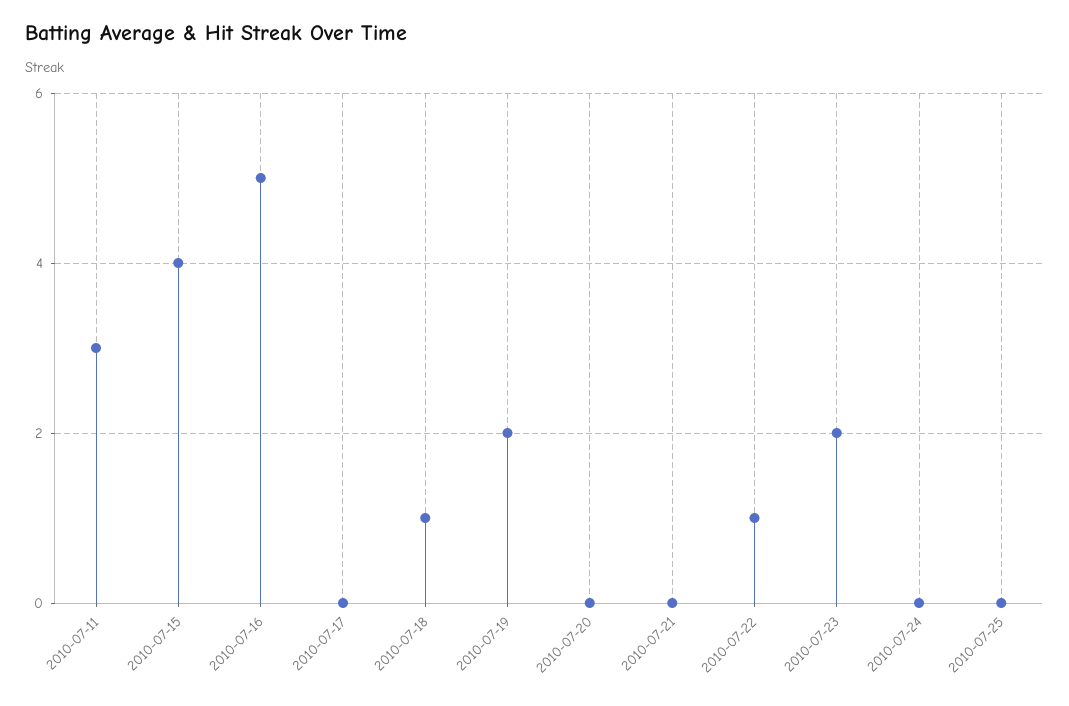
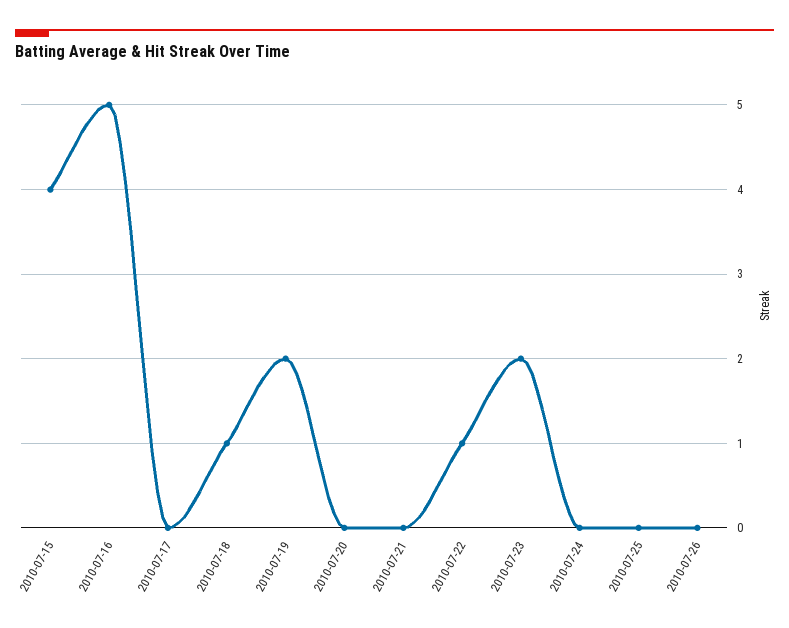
2010-07-11: 3 -> none
2010-07-26: none -> 0

